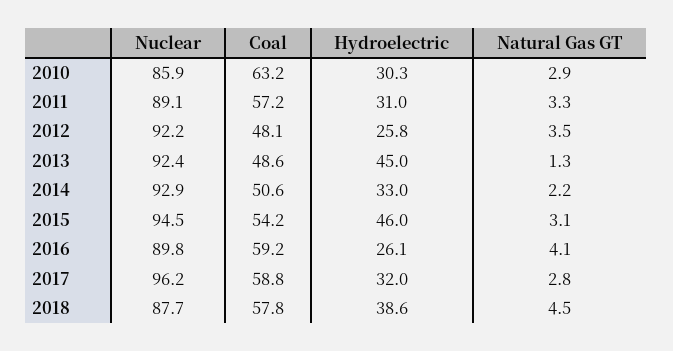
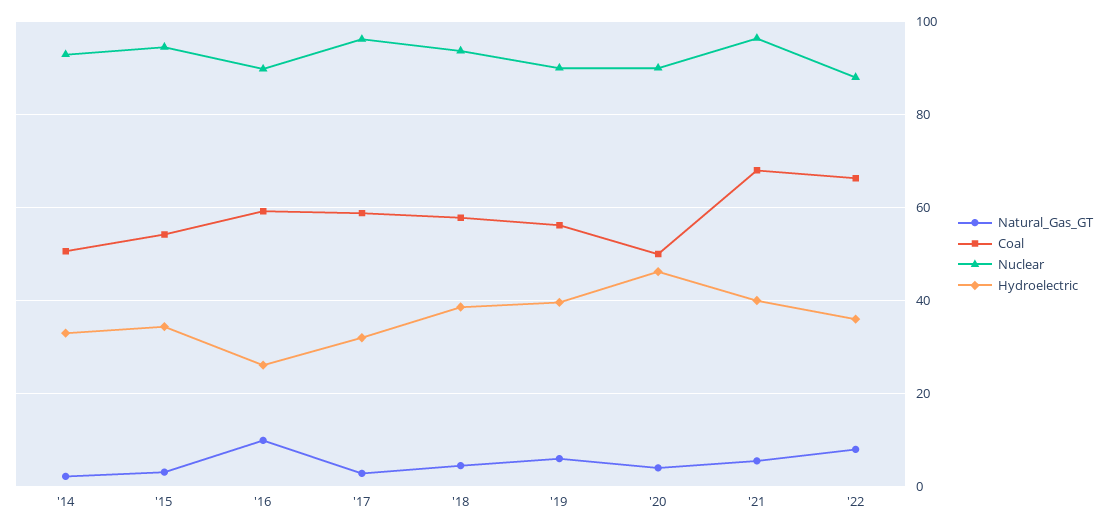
Nuclear, 2010: 85.9 -> none
Coal, 2010: 63.2 -> none
Hydroelectric, 2010: 30.3 -> none
Natural Gas GT, 2010: 2.9 -> none
Nuclear, 2011: 89.1 -> none
Coal, 2011: 57.2 -> none
Hydroelectric, 2011: 31 -> none
Natural Gas GT, 2011: 3.3 -> none
Nuclear, 2012: 92.2 -> none
Coal, 2012: 48.1 -> none
Hydroelectric, 2012: 25.8 -> none
Natural Gas GT, 2012: 3.5 -> none
Nuclear, 2013: 92.4 -> none
Coal, 2013: 48.6 -> none
Hydroelectric, 2013: 45 -> none
Natural Gas GT, 2013: 1.3 -> none
Hydroelectric, 2015: 46 -> 34
Natural Gas GT, 2016: 4.1 -> 10
Nuclear, 2018: 87.7 -> 94
Natural Gas GT, '19: none -> 6
Coal, '19: none -> 56
Nuclear, '19: none -> 90
Hydroelectric, '19: none -> 40
Natural Gas GT, '20: none -> 4
Coal, '20: none -> 50
Nuclear, '20: none -> 90
Hydroelectric, '20: none -> 46
Natural Gas GT, '21: none -> 6
Coal, '21: none -> 68
Nuclear, '21: none -> 96
Hydroelectric, '21: none -> 40
Natural Gas GT, '22: none -> 8
Coal, '22: none -> 66
Nuclear, '22: none -> 88
Hydroelectric, '22: none -> 36

